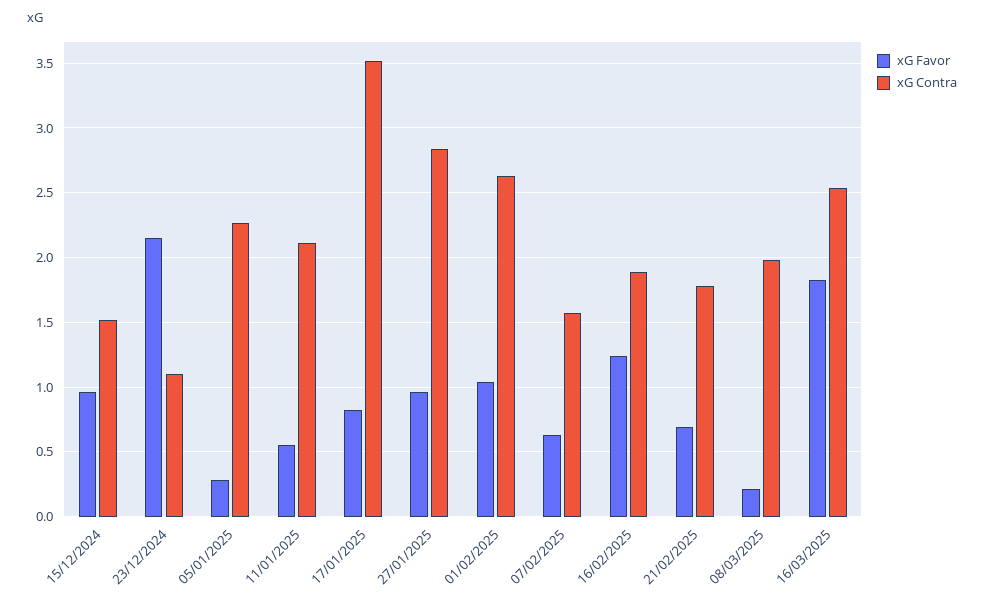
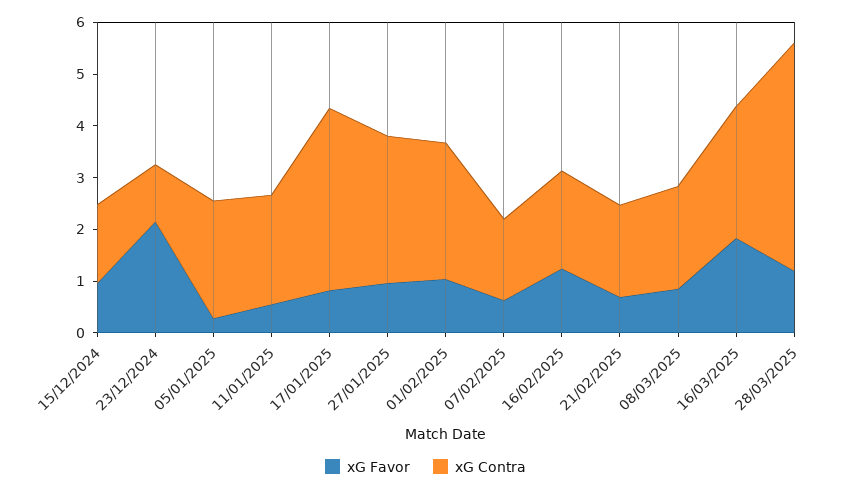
xG Favor, 08/03/2025: 0.2 -> 0.8
xG Favor, 28/03/2025: none -> 1.2
xG Contra, 28/03/2025: none -> 4.4

